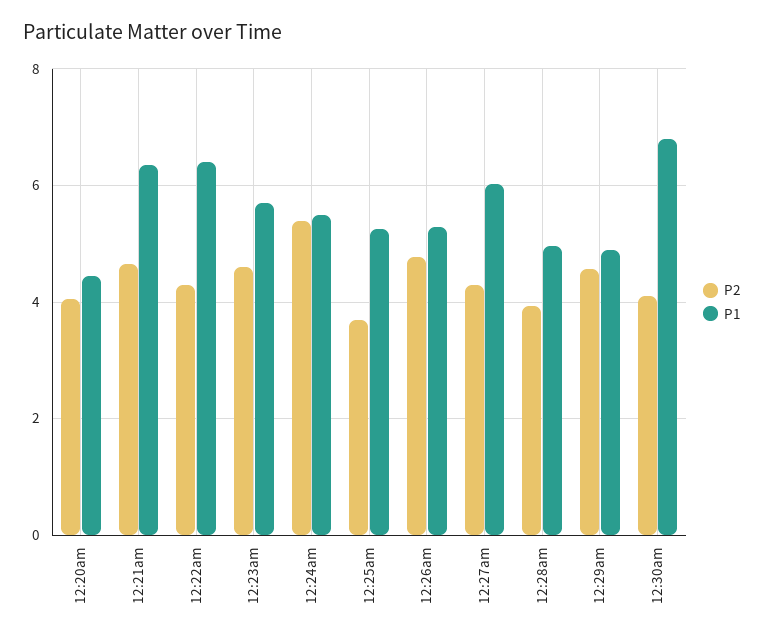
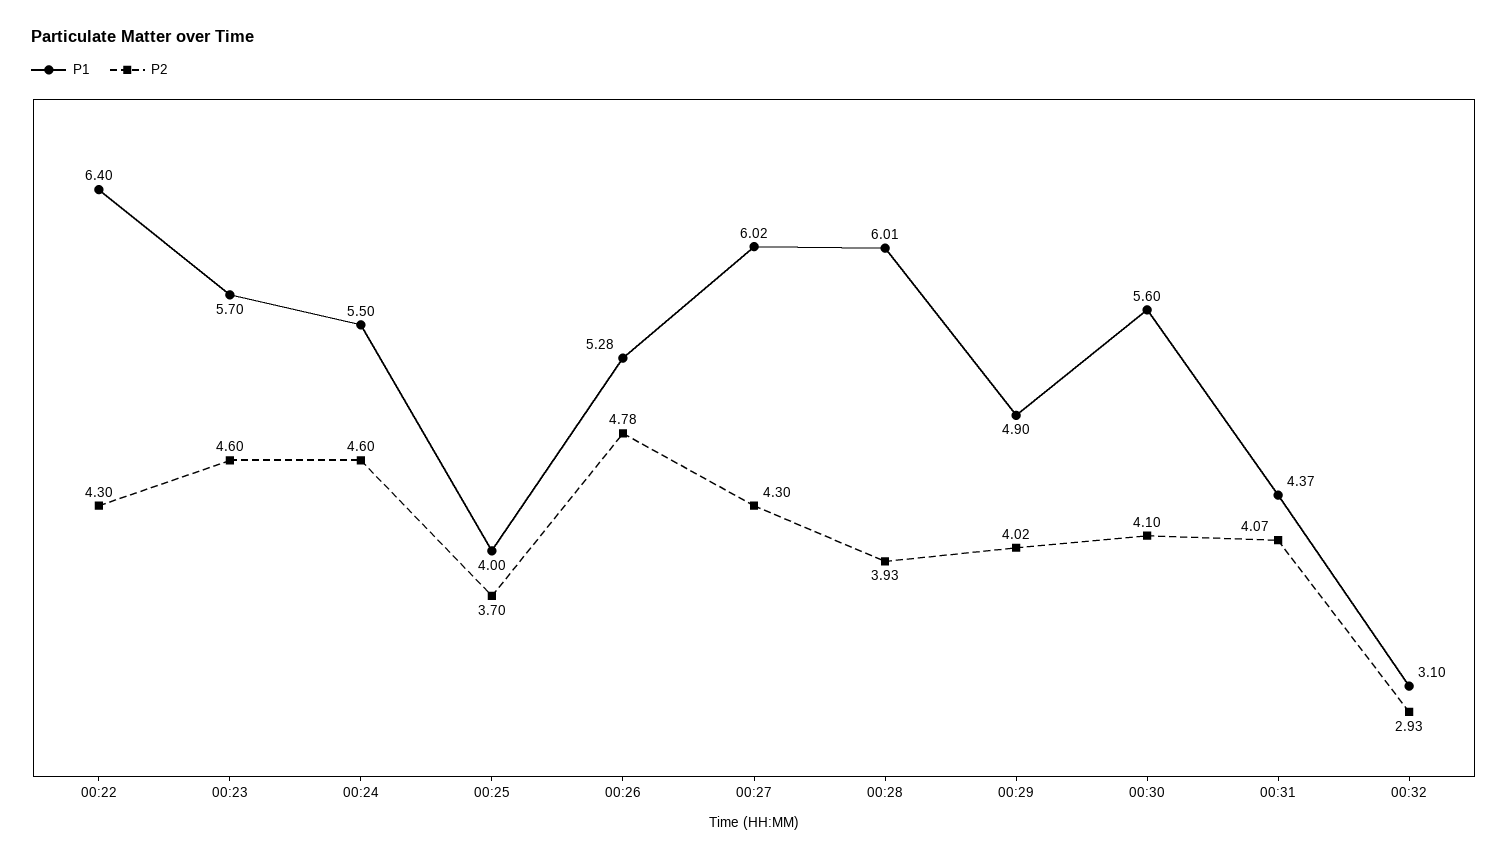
P2, 12:20am: 4 -> none
P1, 12:20am: 4.4 -> none
P2, 12:21am: 4.6 -> none
P1, 12:21am: 6.4 -> none
P2, 12:24am: 5.4 -> 4.6
P1, 12:25am: 5.2 -> 4
P1, 12:28am: 5 -> 6.01
P2, 12:29am: 4.6 -> 4.02
P1, 12:30am: 6.8 -> 5.6
P1, 00:31: none -> 4.37
P2, 00:31: none -> 4.07
P1, 00:32: none -> 3.1
P2, 00:32: none -> 2.93

